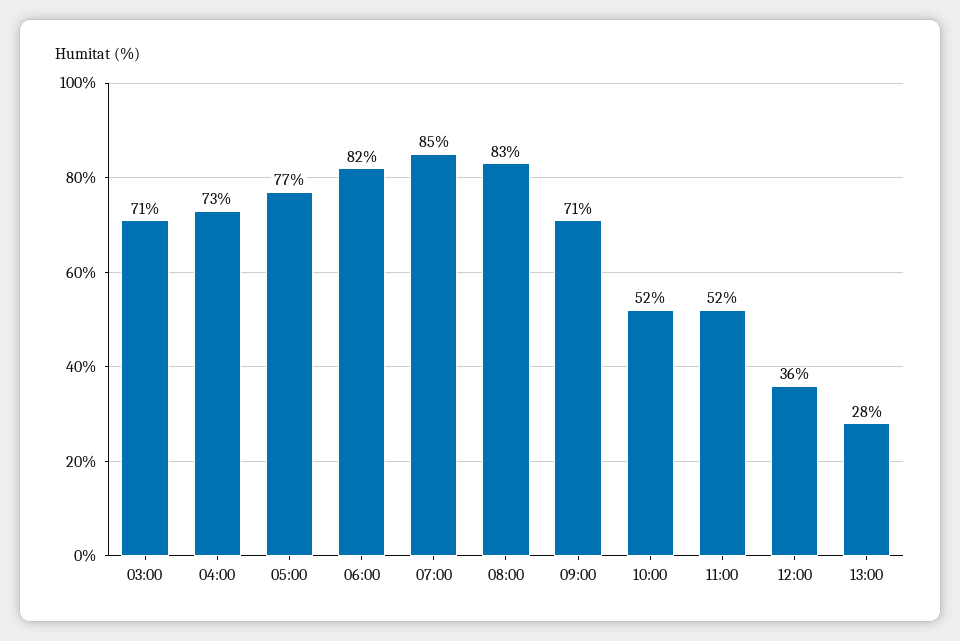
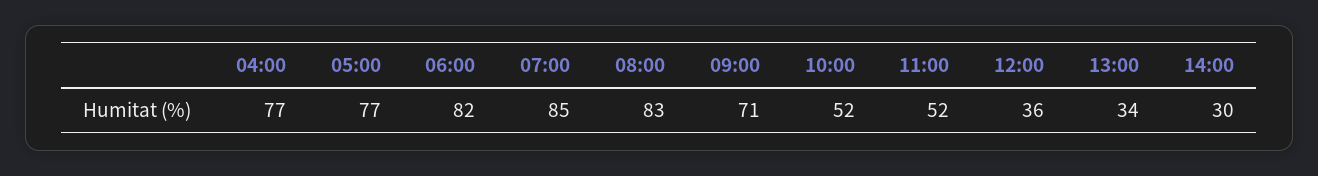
03:00: 71 -> none
04:00: 73 -> 77
13:00: 28 -> 34
14:00: none -> 30

